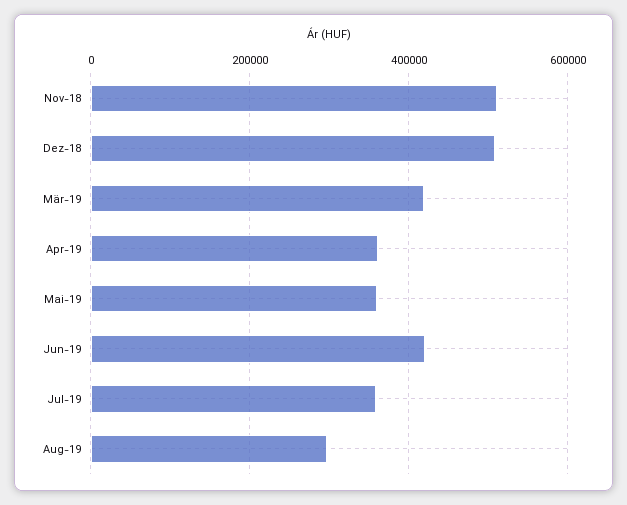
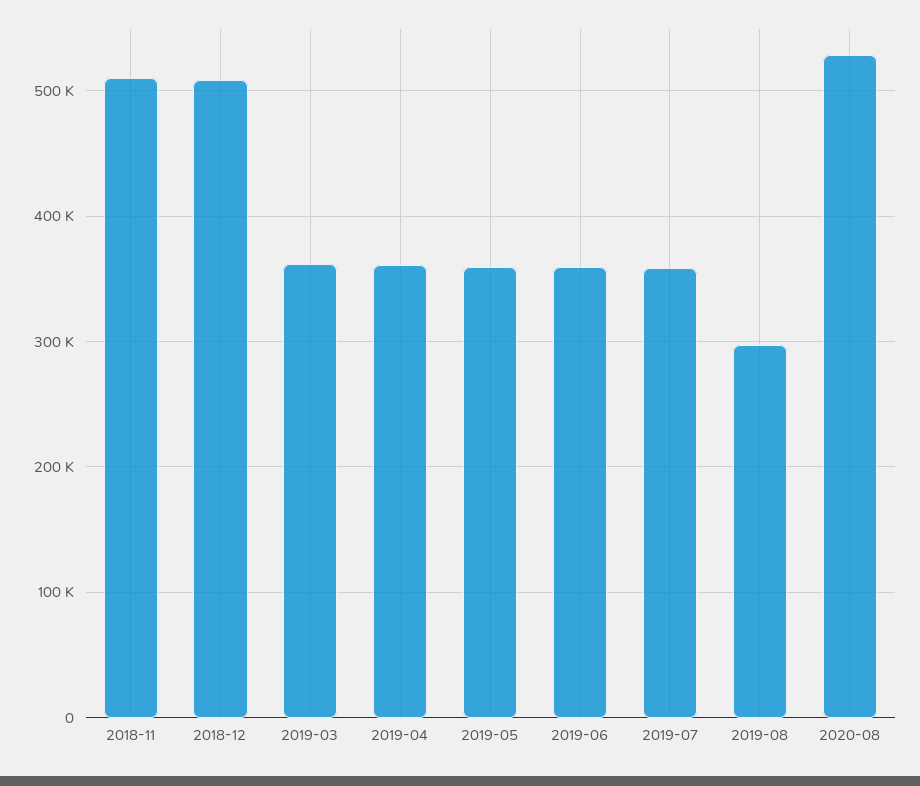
Mär-19: 420000 -> 360000
Jun-19: 420000 -> 360000
2020-08: none -> 530000

